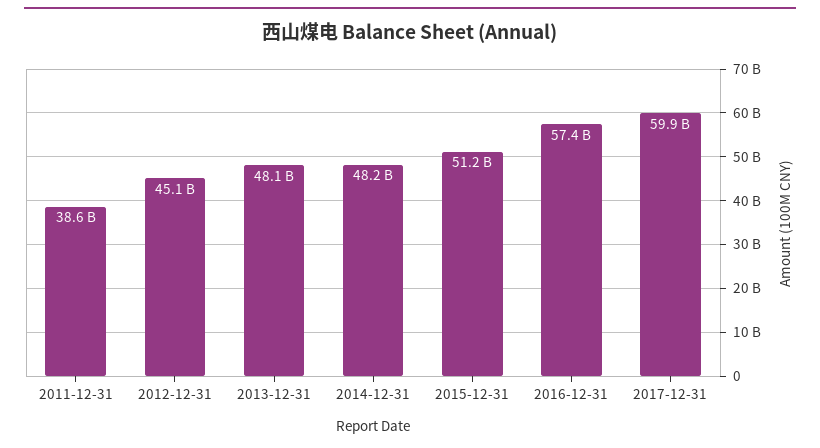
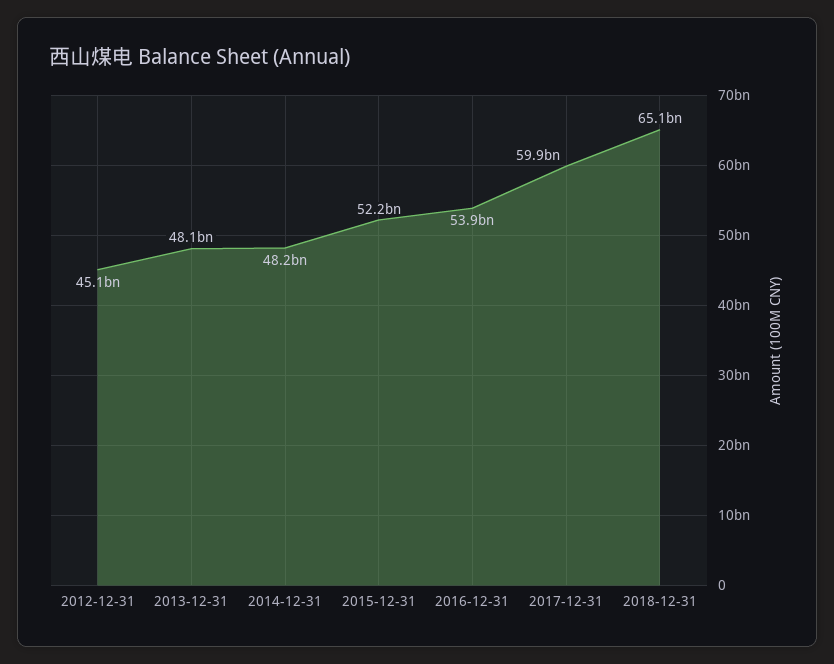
2011-12-31: 38600000000 -> none
2015-12-31: 51200000000 -> 52200000000
2016-12-31: 57400000000 -> 53900000000
2018-12-31: none -> 65100000000

